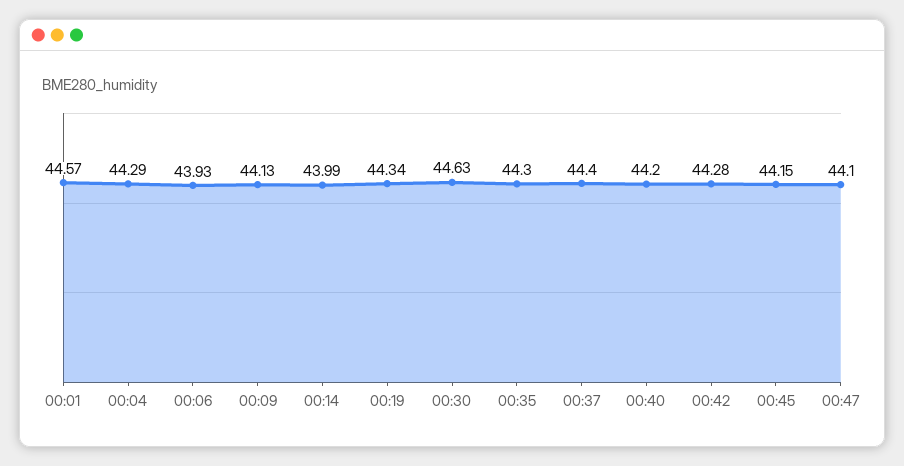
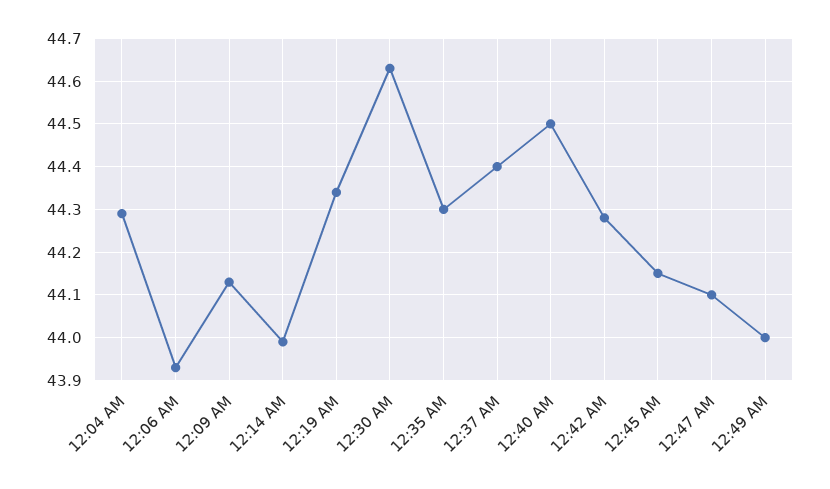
00:01: 44.57 -> none
00:40: 44.2 -> 44.5
12:49 AM: none -> 44

